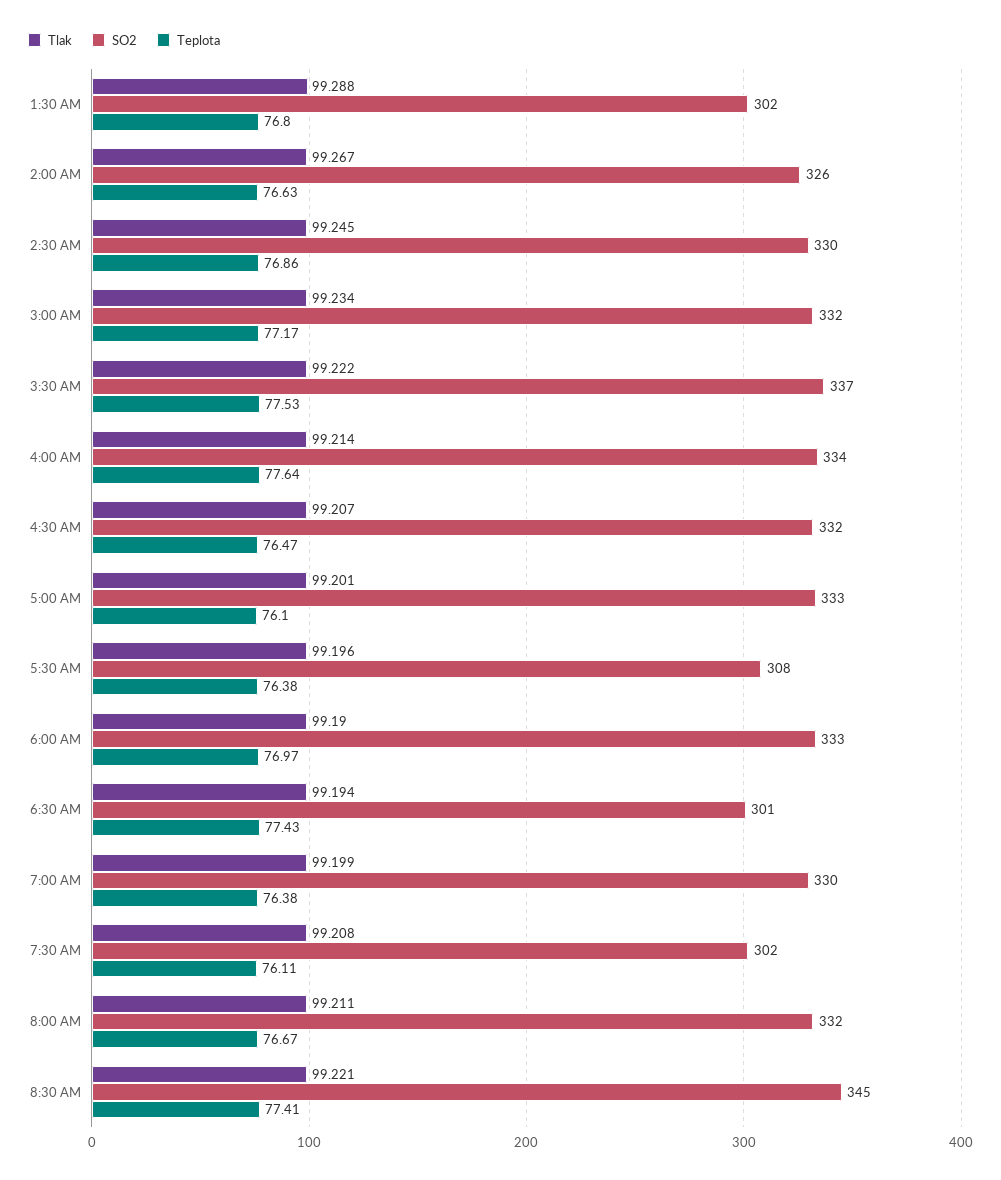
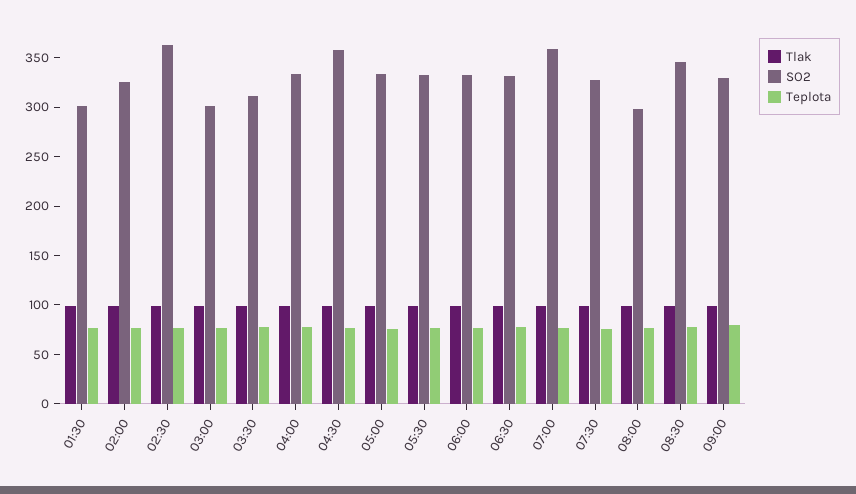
SO2, 2:30 AM: 330 -> 360
SO2, 3:00 AM: 332 -> 300
SO2, 3:30 AM: 337 -> 310
SO2, 4:30 AM: 332 -> 360
SO2, 5:30 AM: 308 -> 330
SO2, 6:30 AM: 301 -> 330
SO2, 7:00 AM: 330 -> 360
SO2, 7:30 AM: 302 -> 330
SO2, 8:00 AM: 332 -> 300
Tlak, 09:00: none -> 100
SO2, 09:00: none -> 330
Teplota, 09:00: none -> 80

